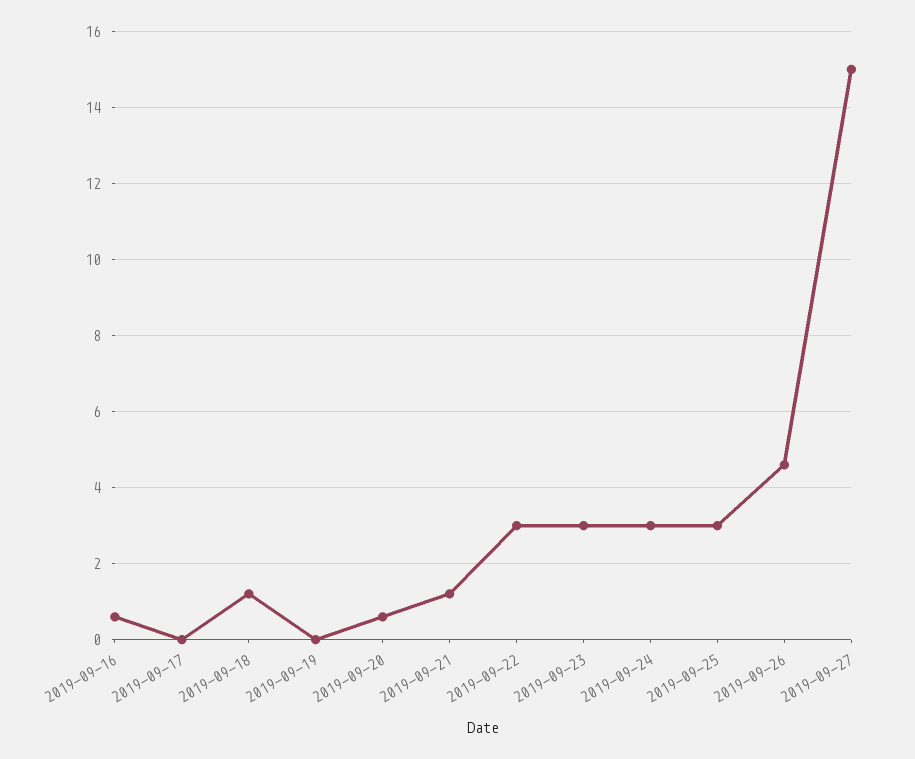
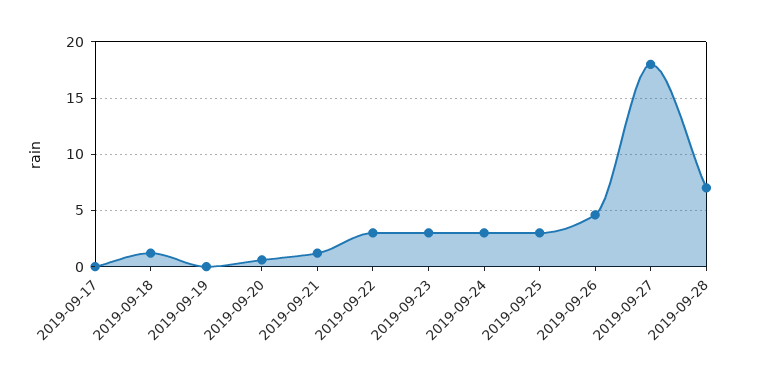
2019-09-16: 0.5 -> none
2019-09-27: 15 -> 18
2019-09-28: none -> 7

